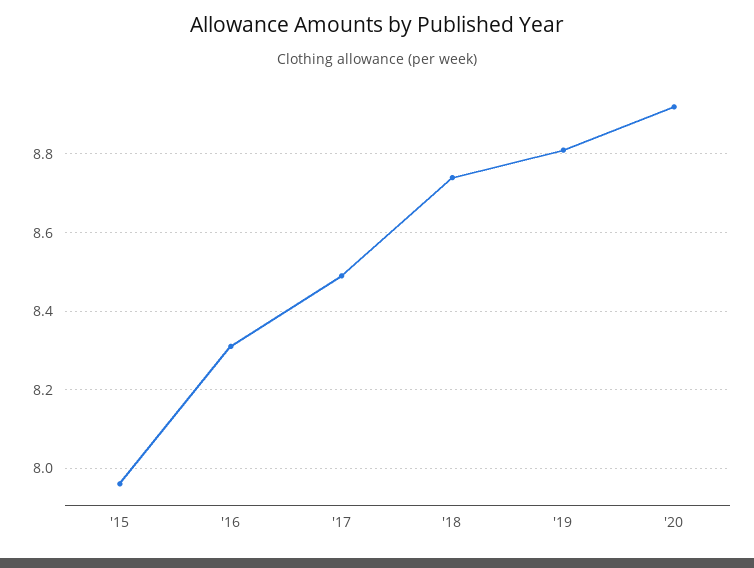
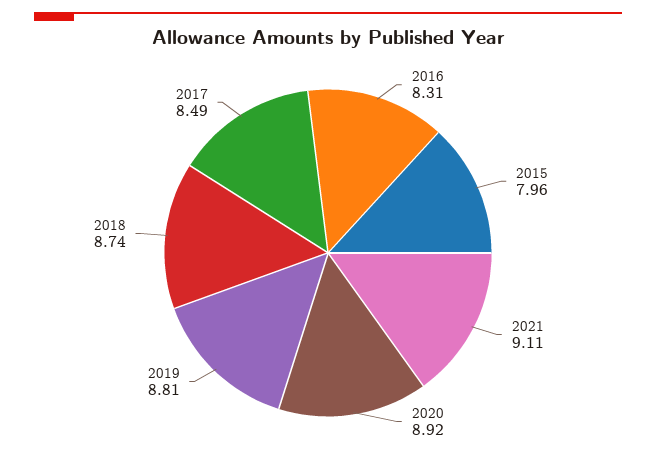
2021: none -> 9.11

